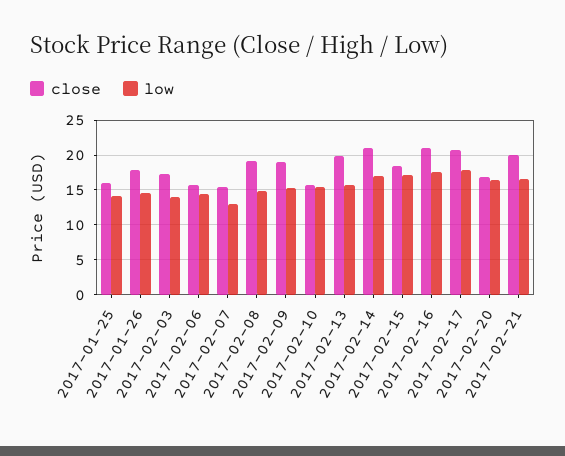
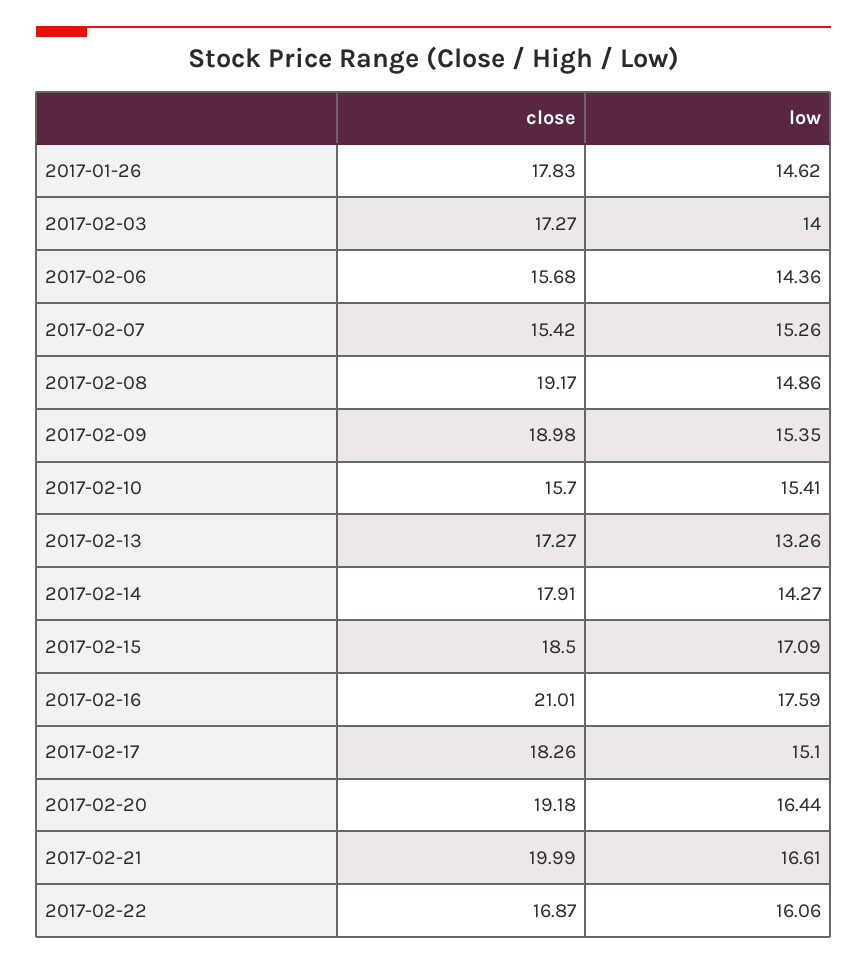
close, 2017-01-25: 16 -> none
low, 2017-01-25: 14 -> none
low, 2017-02-07: 13 -> 15.26
close, 2017-02-13: 20 -> 17.27
low, 2017-02-13: 16 -> 13.26
close, 2017-02-14: 21 -> 17.91
low, 2017-02-14: 17 -> 14.27
close, 2017-02-17: 21 -> 18.26
low, 2017-02-17: 18 -> 15.1
close, 2017-02-20: 17 -> 19.18
close, 2017-02-22: none -> 16.87
low, 2017-02-22: none -> 16.06

